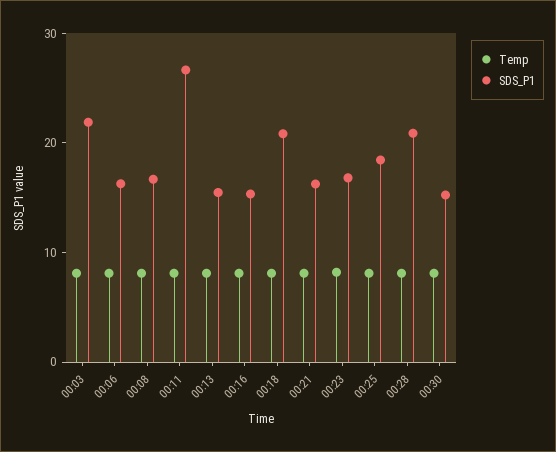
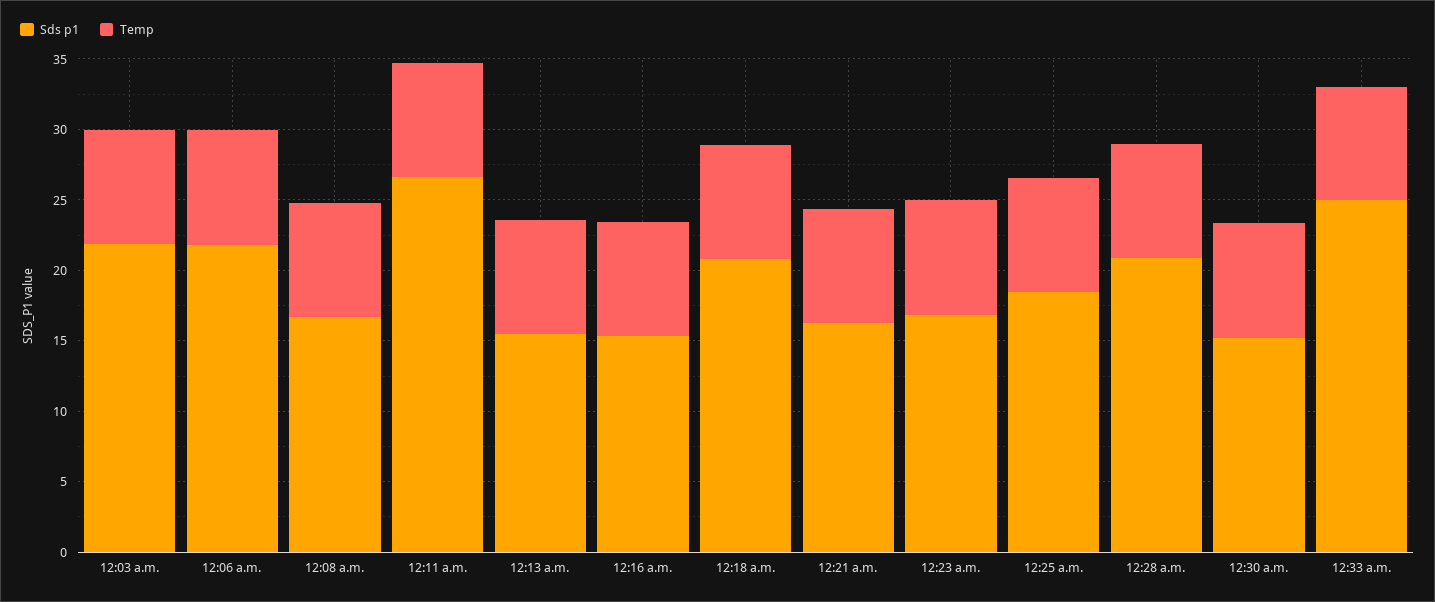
SDS_P1, 00:06: 16 -> 22
SDS_P1, 12:33 a.m.: none -> 25
Temp, 12:33 a.m.: none -> 8

